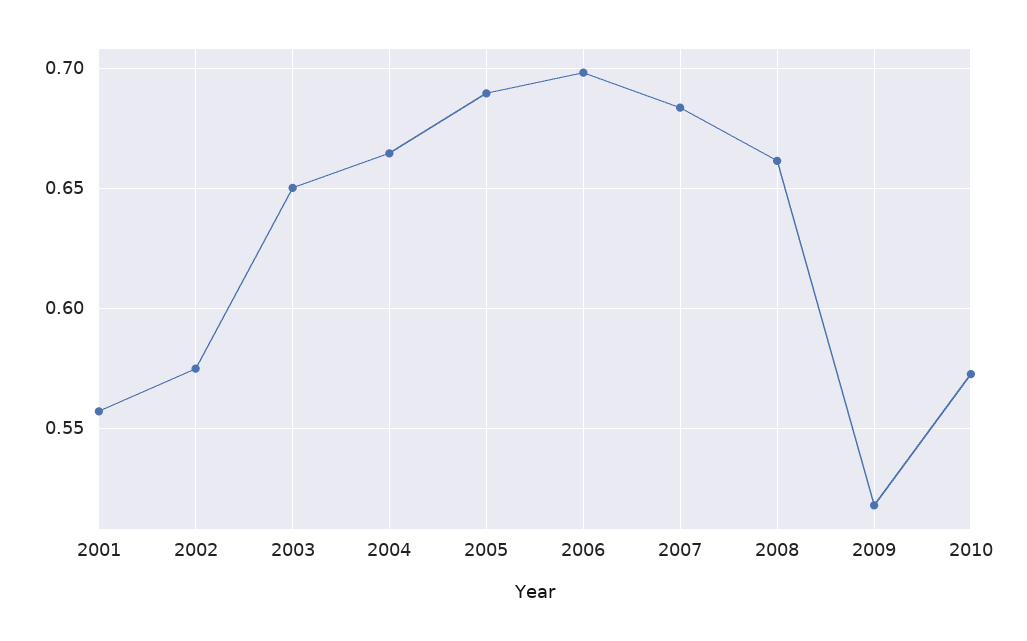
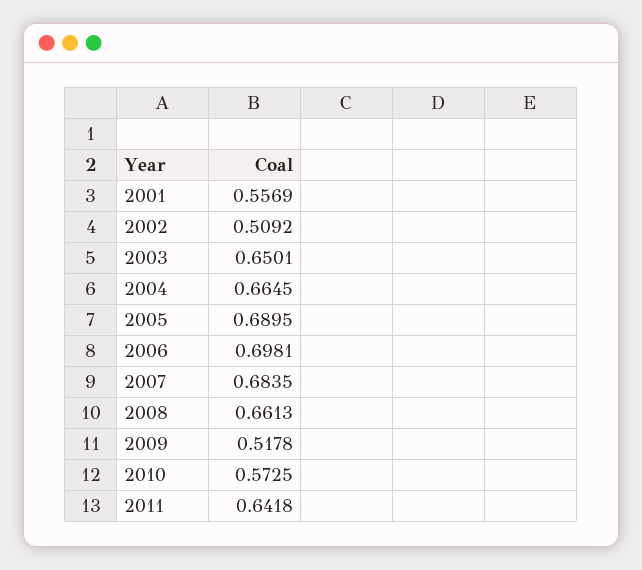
2002: 0.575 -> 0.5092
2011: none -> 0.6418

